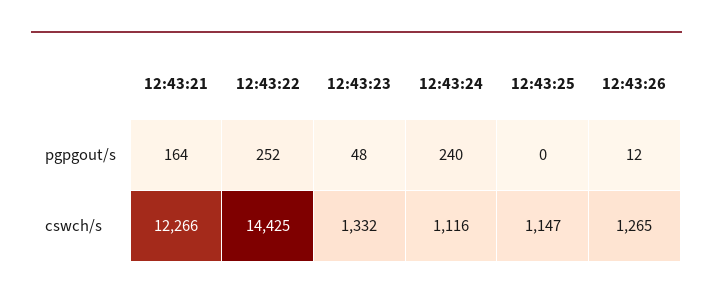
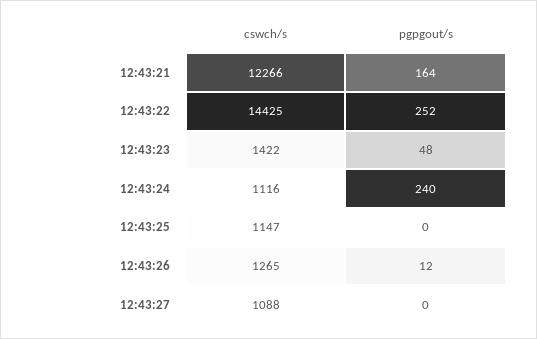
12:43:23, cswch/s: 1332 -> 1422
12:43:27, cswch/s: none -> 1088
12:43:27, pgpgout/s: none -> 0

